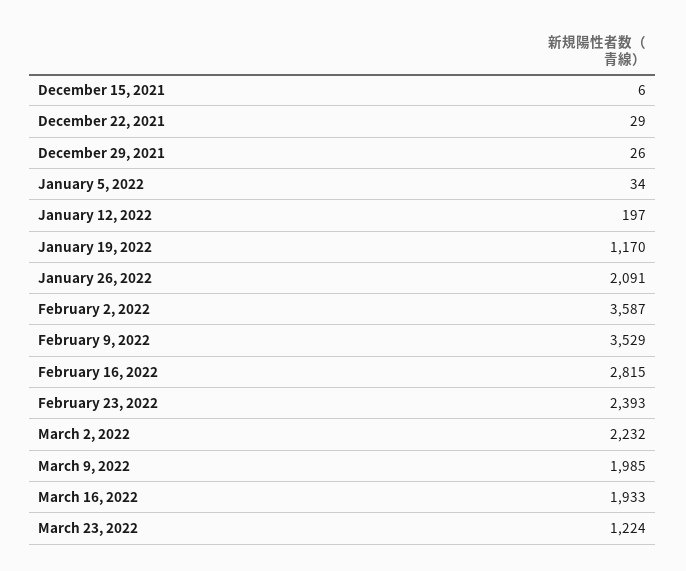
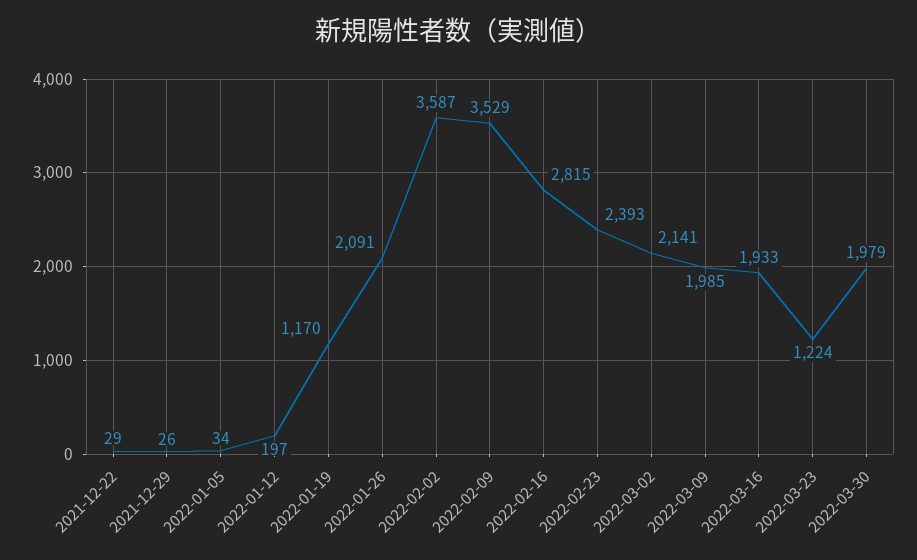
December 15, 2021: 6 -> none
March 2, 2022: 2232 -> 2141
2022-03-30: none -> 1979

